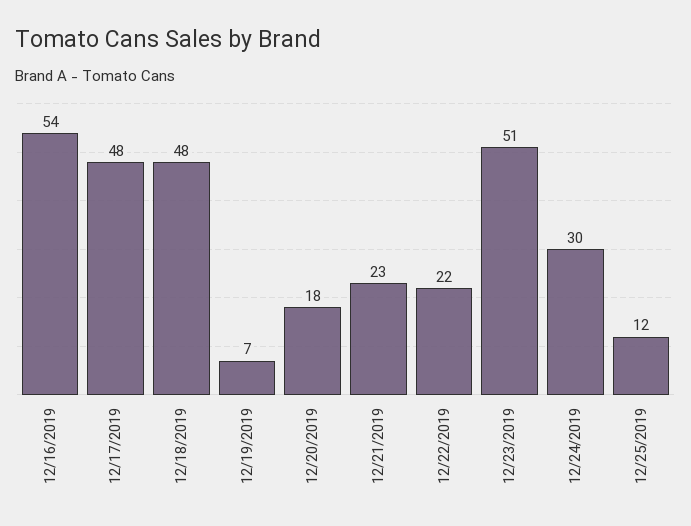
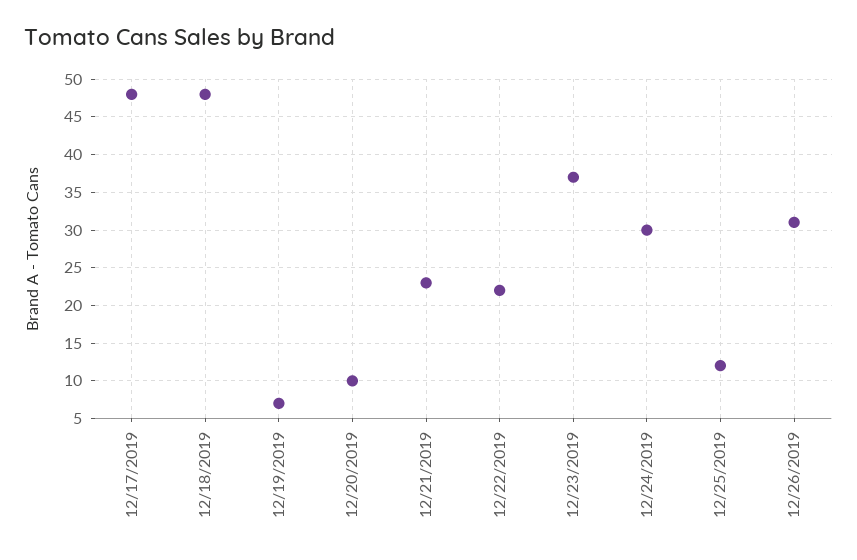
12/16/2019: 54 -> none
12/20/2019: 18 -> 10
12/23/2019: 51 -> 37
12/26/2019: none -> 31

